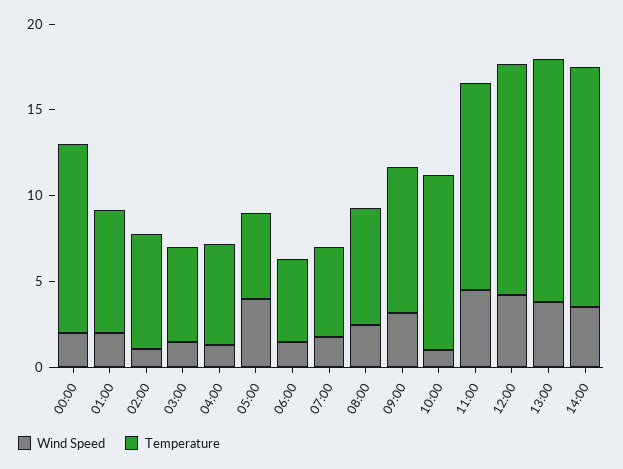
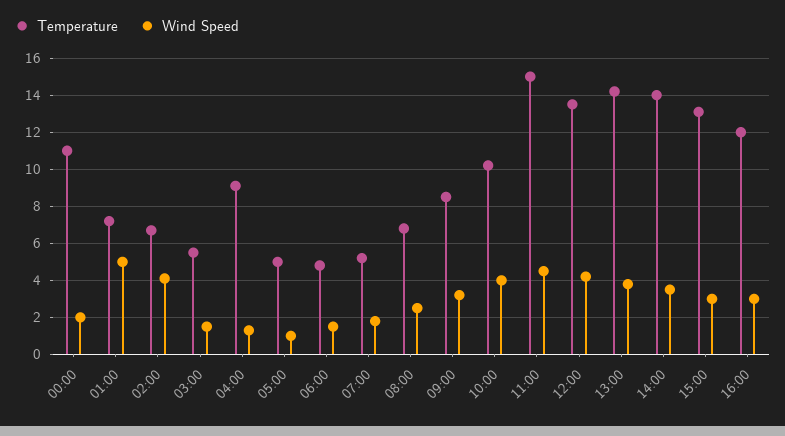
Wind Speed, 01:00: 2 -> 5
Wind Speed, 02:00: 1 -> 4
Temperature, 04:00: 6 -> 9
Wind Speed, 05:00: 4 -> 1
Wind Speed, 10:00: 1 -> 4
Temperature, 11:00: 12 -> 15
Temperature, 15:00: none -> 13
Wind Speed, 15:00: none -> 3
Temperature, 16:00: none -> 12
Wind Speed, 16:00: none -> 3

